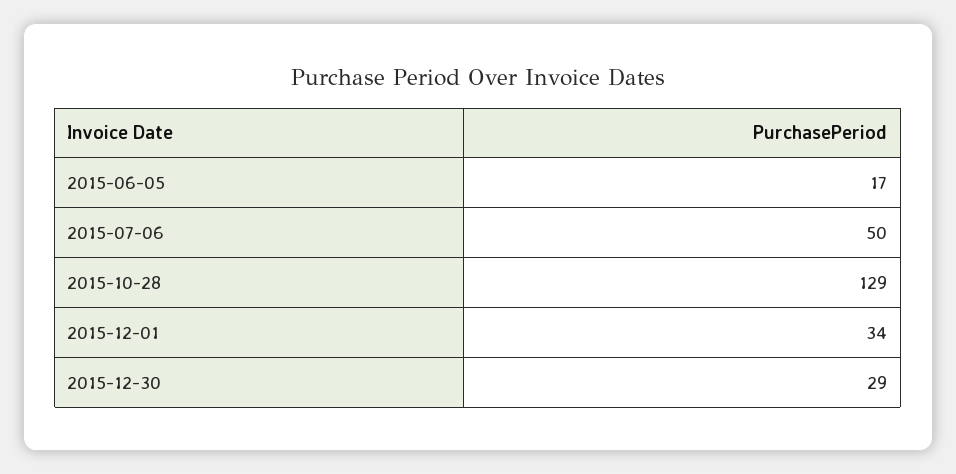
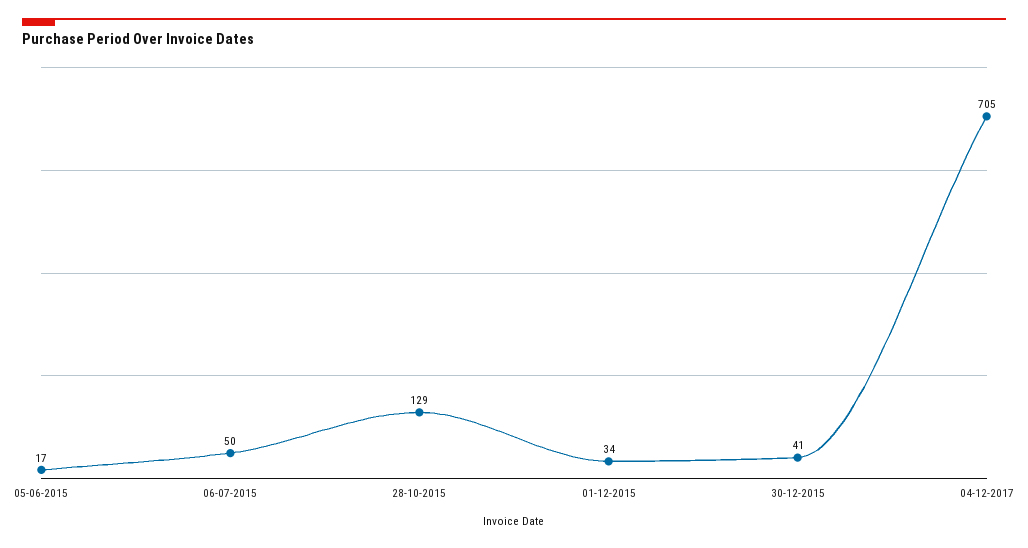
2015-12-30: 29 -> 41
04-12-2017: none -> 705

